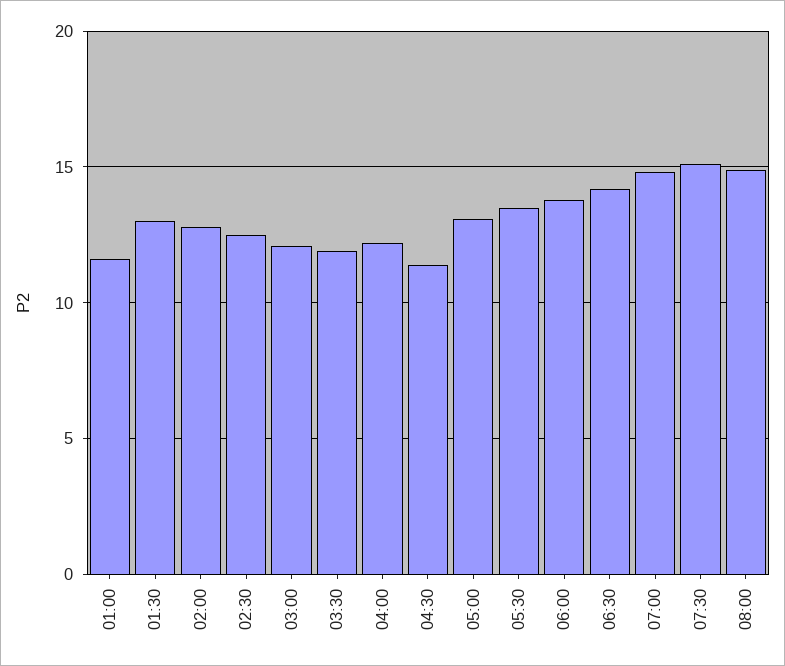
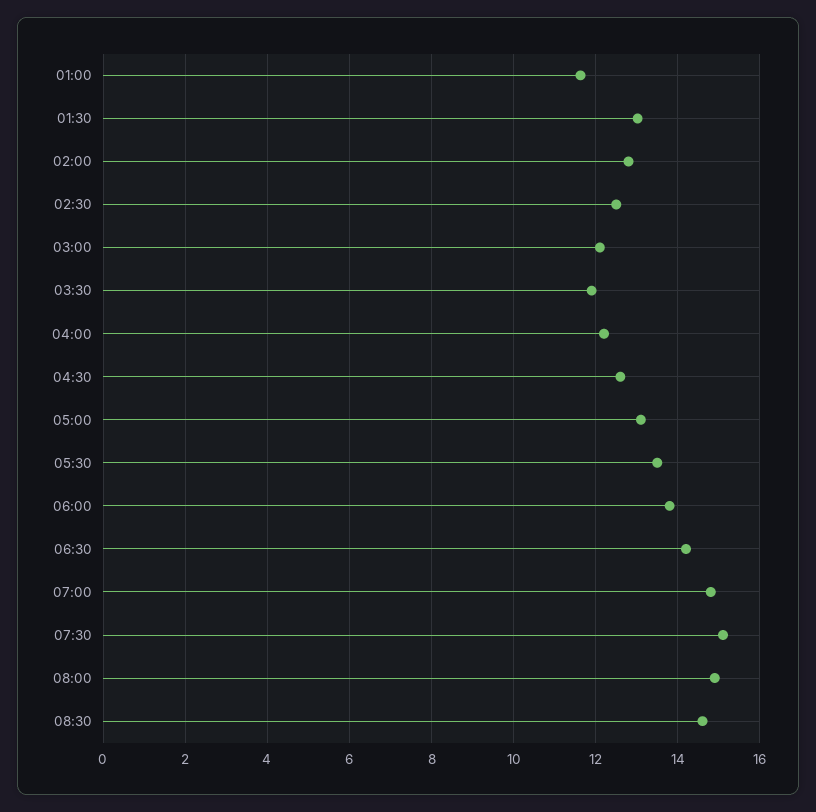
04:30: 11.5 -> 12.6
08:30: none -> 14.6

